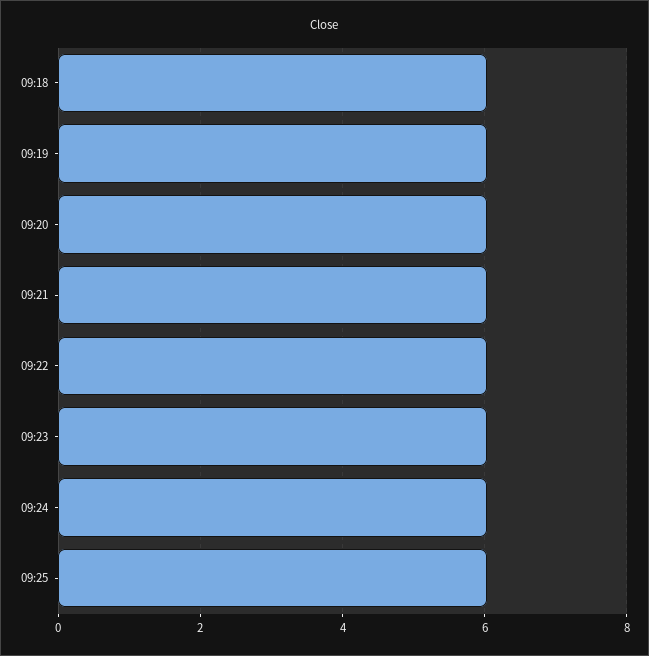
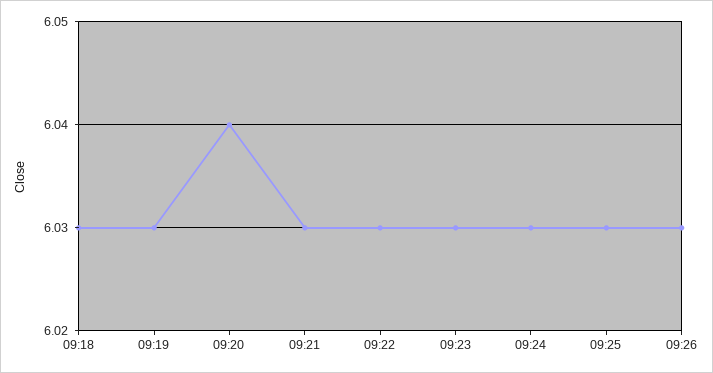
09:26: none -> 6.03

